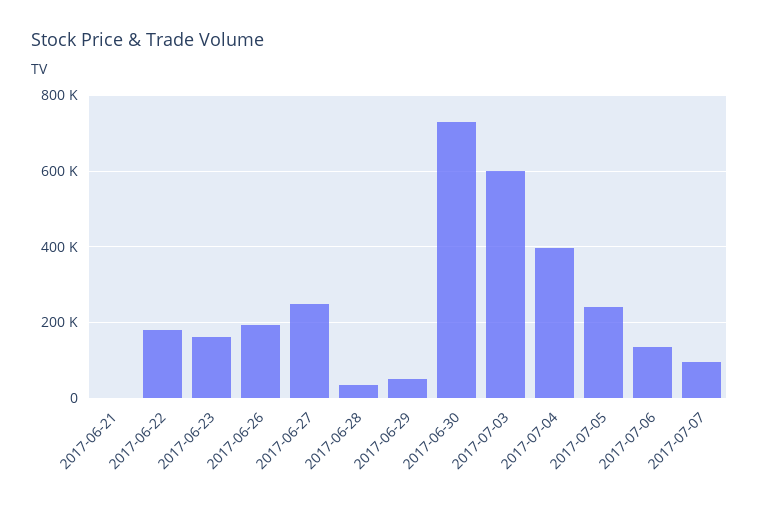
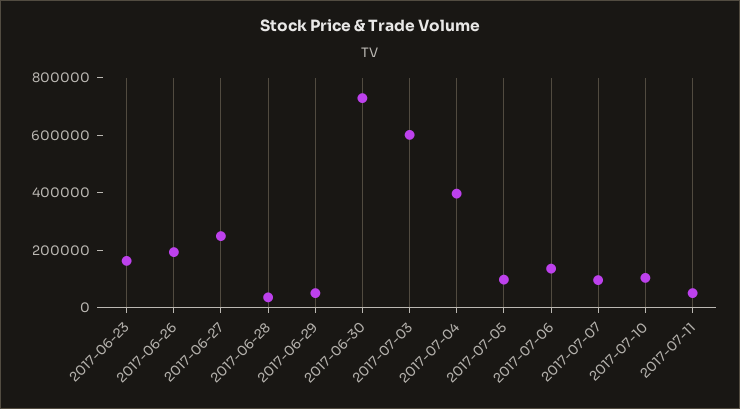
2017-06-21: 0 -> none
2017-06-22: 180000 -> none
2017-07-05: 240000 -> 100000
2017-07-10: none -> 100000
2017-07-11: none -> 50000

